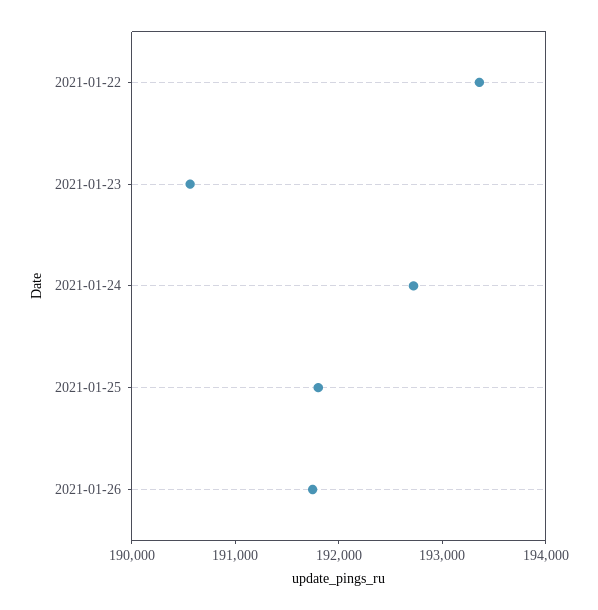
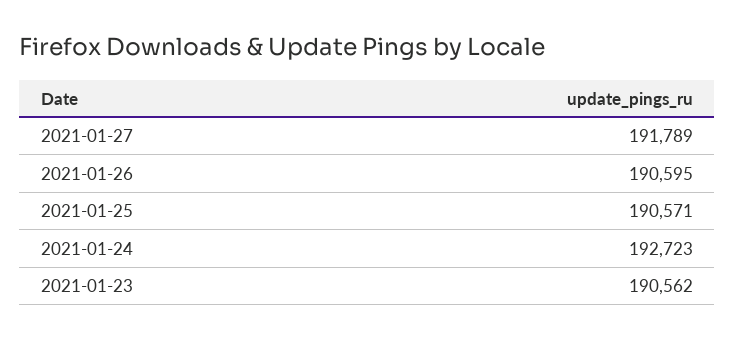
2021-01-22: 193400 -> none
2021-01-25: 191800 -> 190571
2021-01-26: 191800 -> 190595
2021-01-27: none -> 191789

